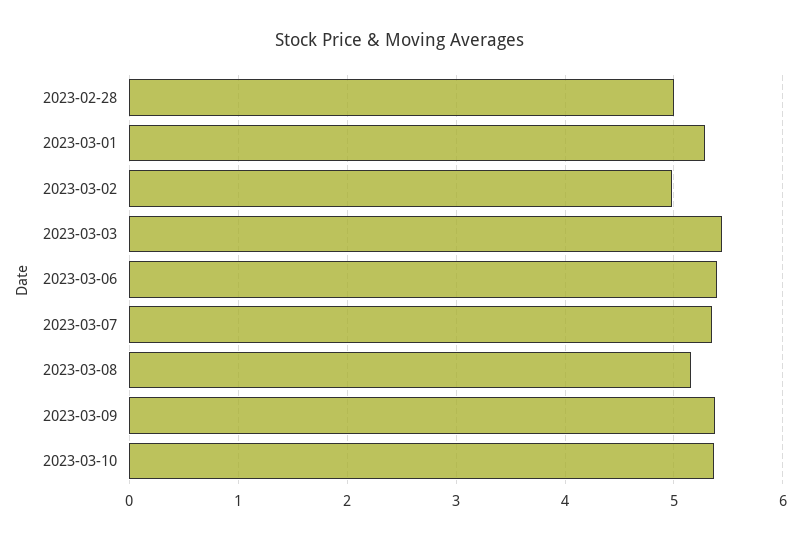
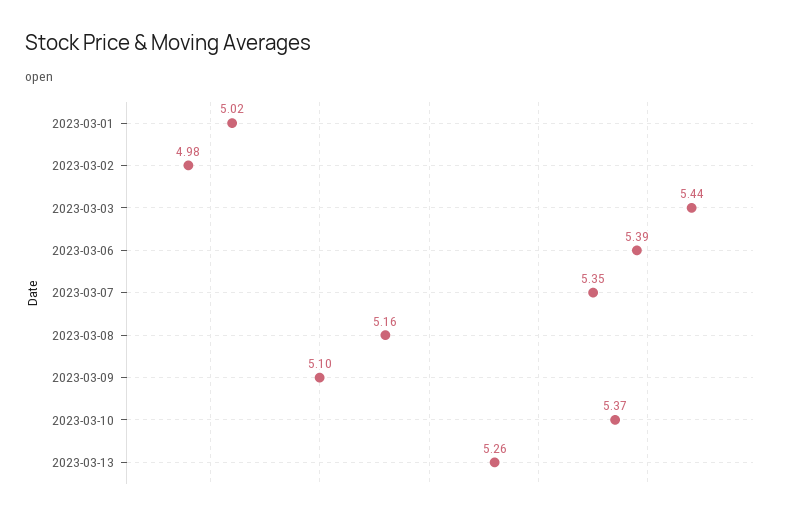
2023-02-28: 5 -> none
2023-03-01: 5.3 -> 5.02
2023-03-09: 5.4 -> 5.1
2023-03-13: none -> 5.26

